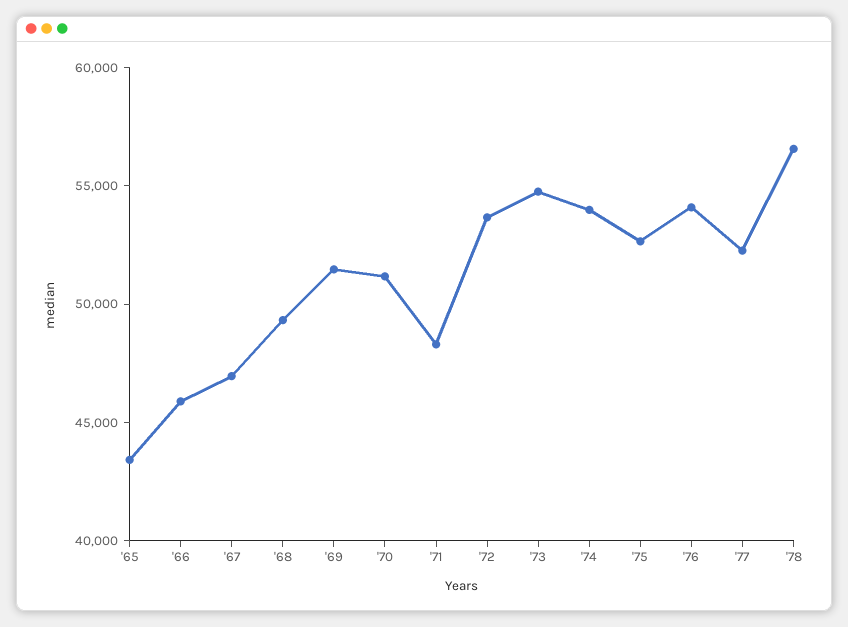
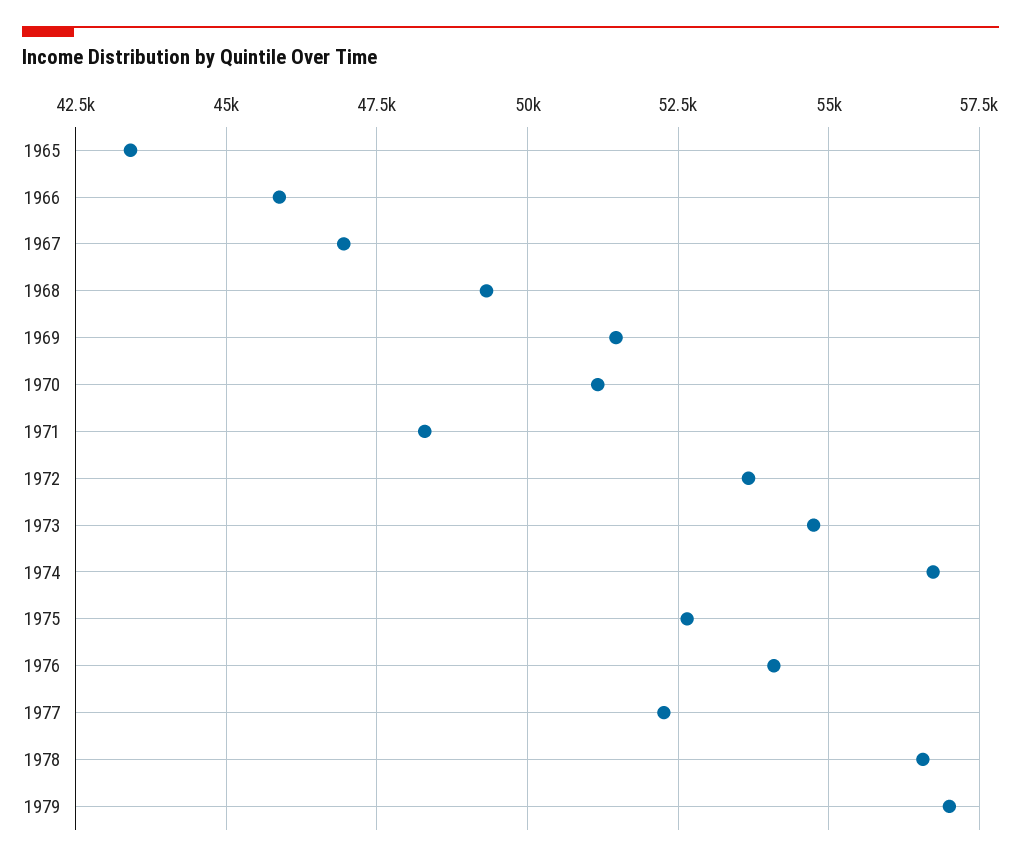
'74: 54000 -> 56750
1979: none -> 57000

